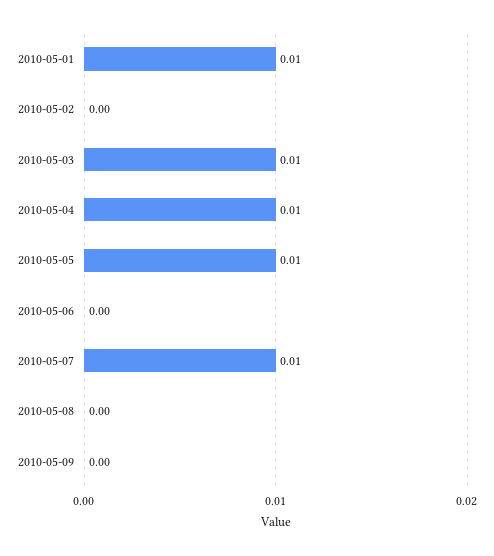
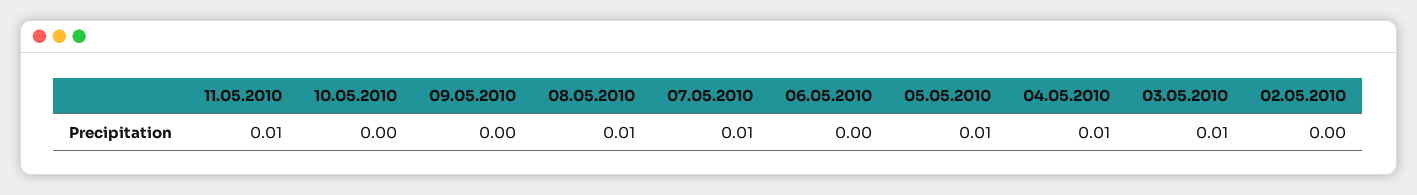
2010-05-01: 0.01 -> none
2010-05-08: 0 -> 0.01
11.05.2010: none -> 0.01
10.05.2010: none -> 0

